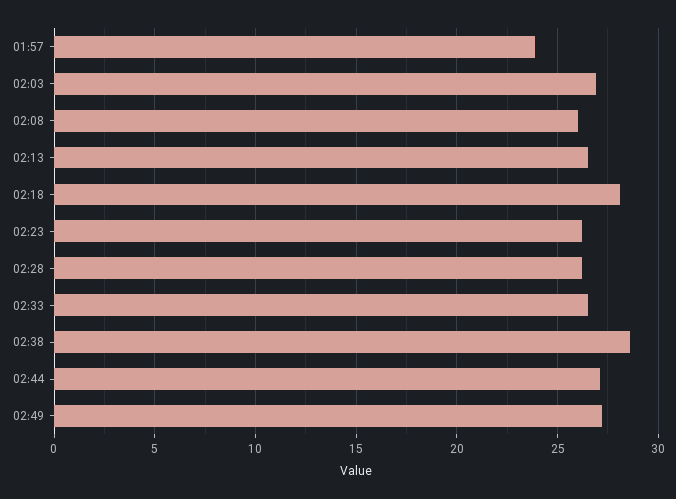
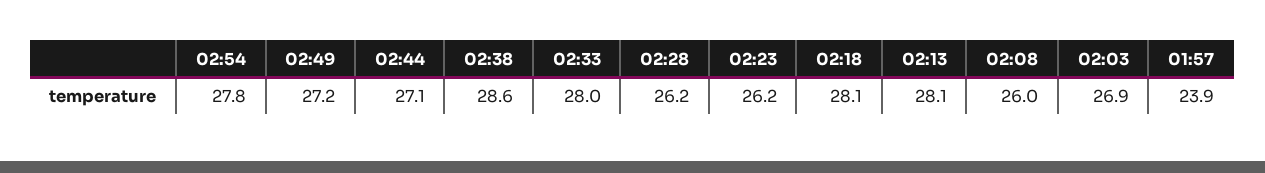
02:13: 26.5 -> 28.1
02:33: 26.5 -> 28
02:54: none -> 27.8

